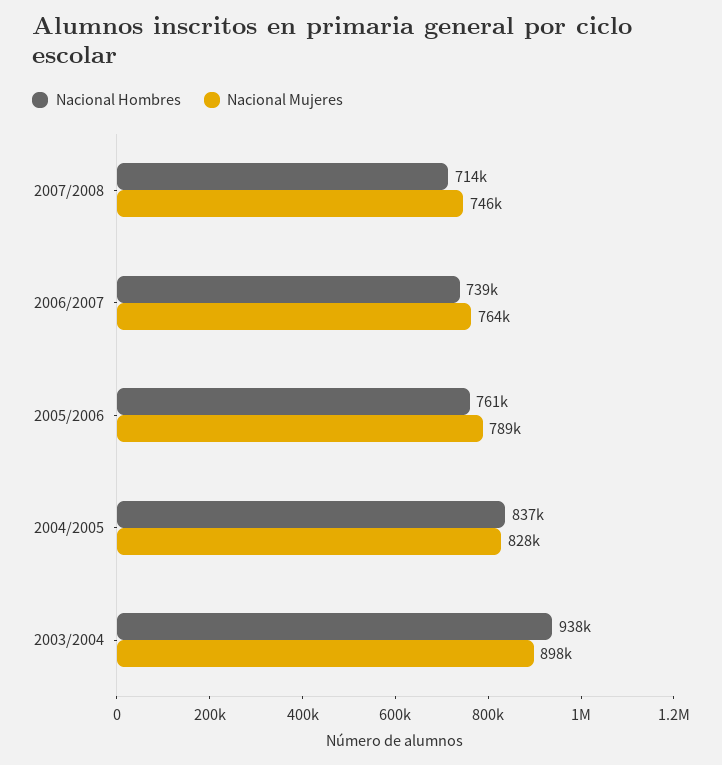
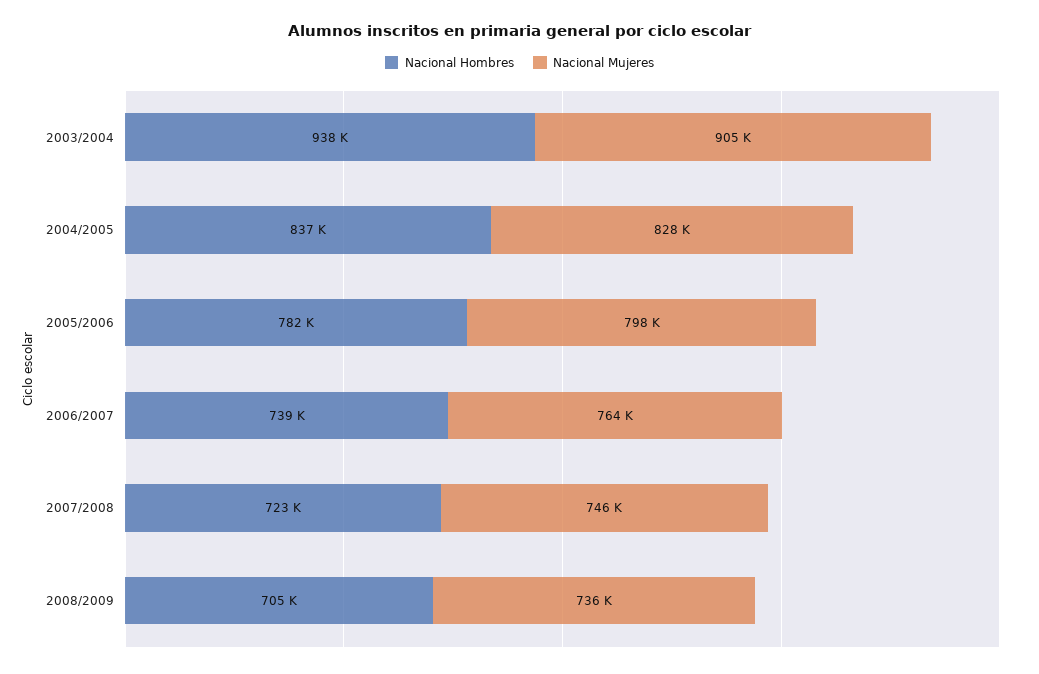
Nacional Hombres, 2007/2008: 714000 -> 723000
Nacional Hombres, 2005/2006: 761000 -> 782000
Nacional Mujeres, 2005/2006: 789000 -> 798000
Nacional Mujeres, 2003/2004: 898000 -> 905000
Nacional Hombres, 2008/2009: none -> 705000
Nacional Mujeres, 2008/2009: none -> 736000

